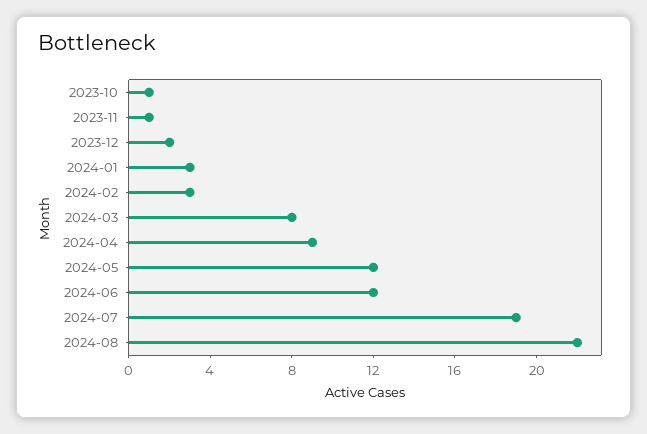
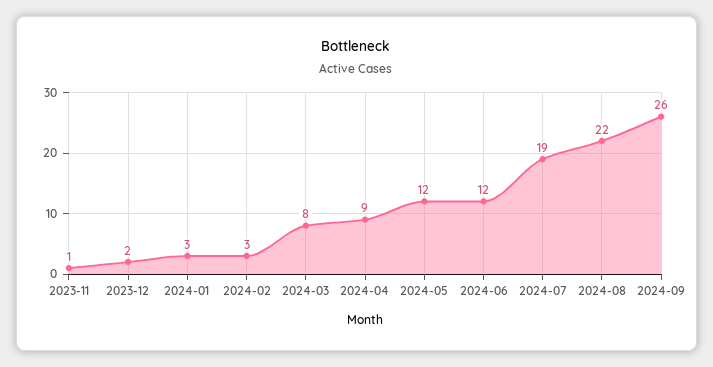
2023-10: 1 -> none
2024-09: none -> 26

